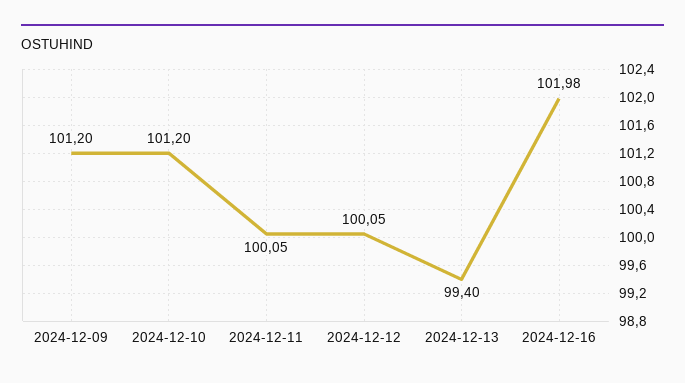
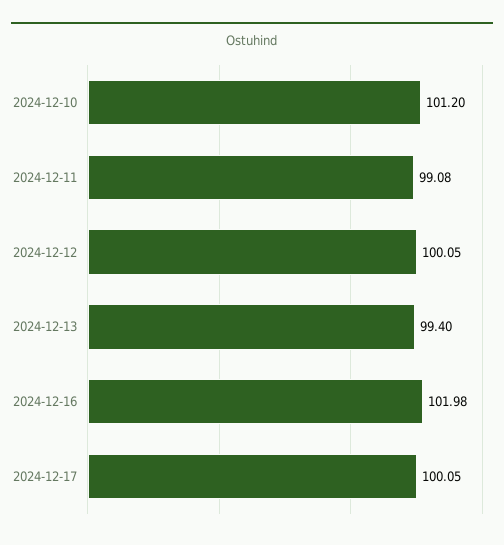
2024-12-09: 101.2 -> none
2024-12-11: 100.05 -> 99.08
2024-12-17: none -> 100.05

